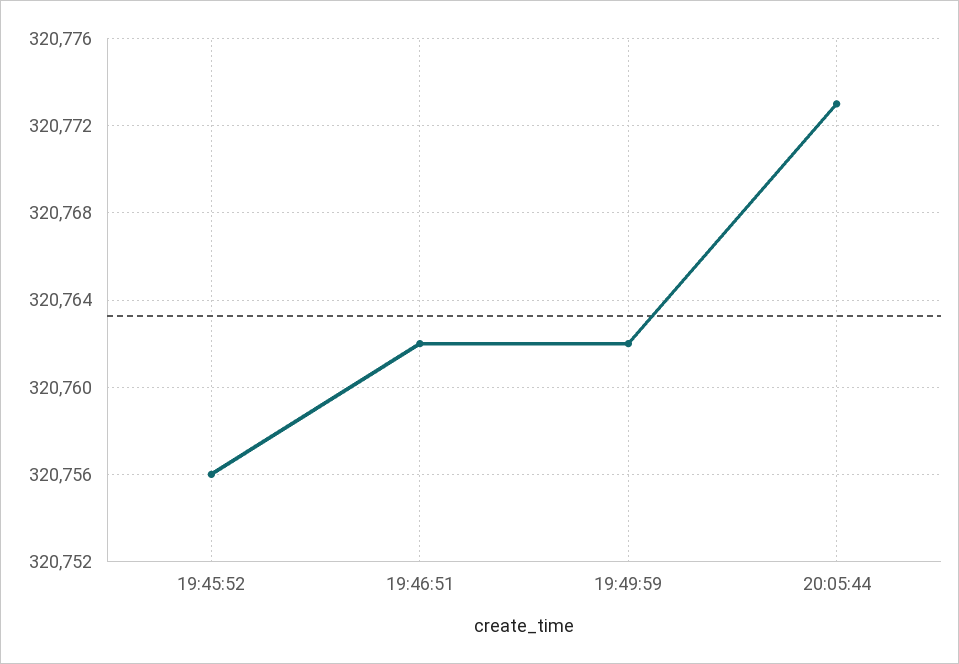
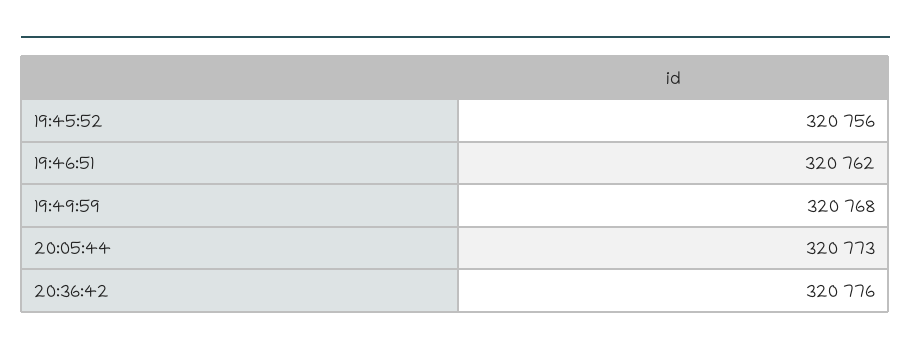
19:49:59: 320762 -> 320768
20:36:42: none -> 320776

